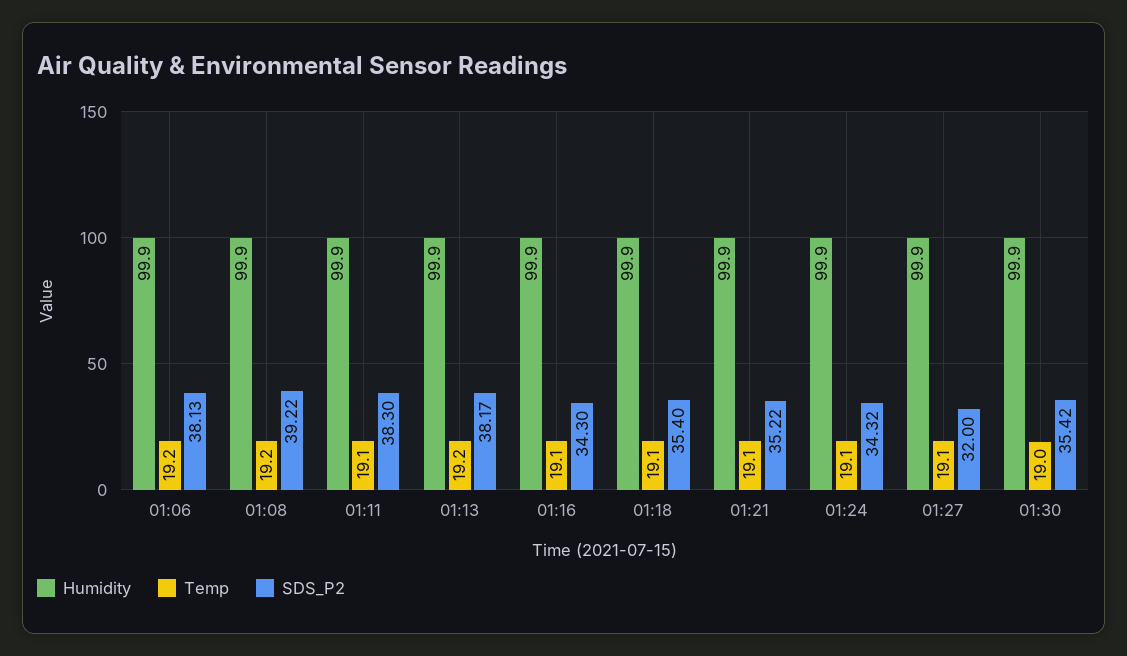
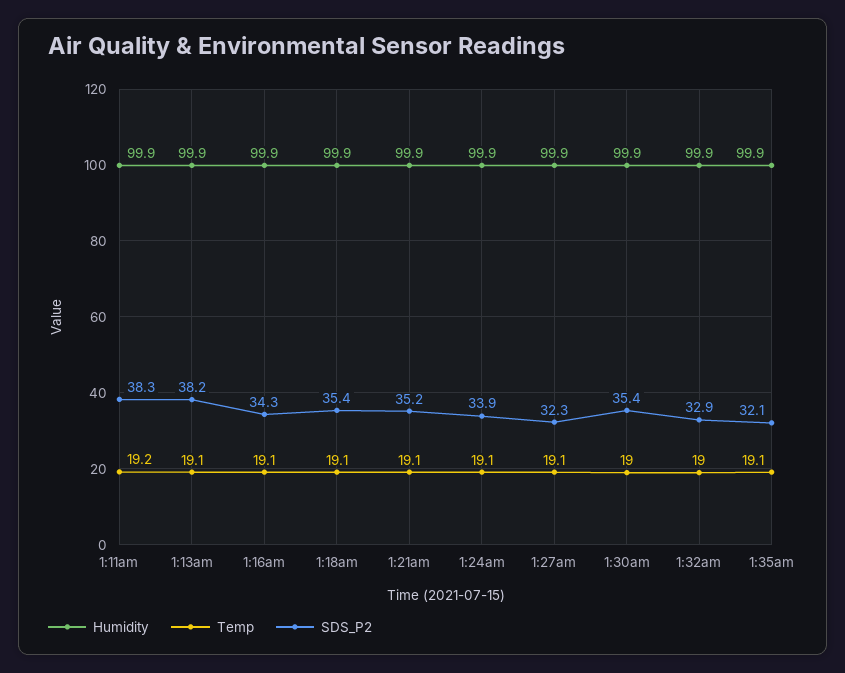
Humidity, 01:06: 99.9 -> none
Temp, 01:06: 19.2 -> none
SDS_P2, 01:06: 38.13 -> none
Humidity, 01:08: 99.9 -> none
Temp, 01:08: 19.2 -> none
SDS_P2, 01:08: 39.22 -> none
Temp, 01:11: 19.1 -> 19.2
Temp, 01:13: 19.2 -> 19.1
SDS_P2, 01:24: 34.32 -> 33.9
SDS_P2, 01:27: 32 -> 32.3
Humidity, 1:32am: none -> 99.9
Temp, 1:32am: none -> 19
SDS_P2, 1:32am: none -> 32.9
Humidity, 1:35am: none -> 99.9
Temp, 1:35am: none -> 19.1
SDS_P2, 1:35am: none -> 32.1

